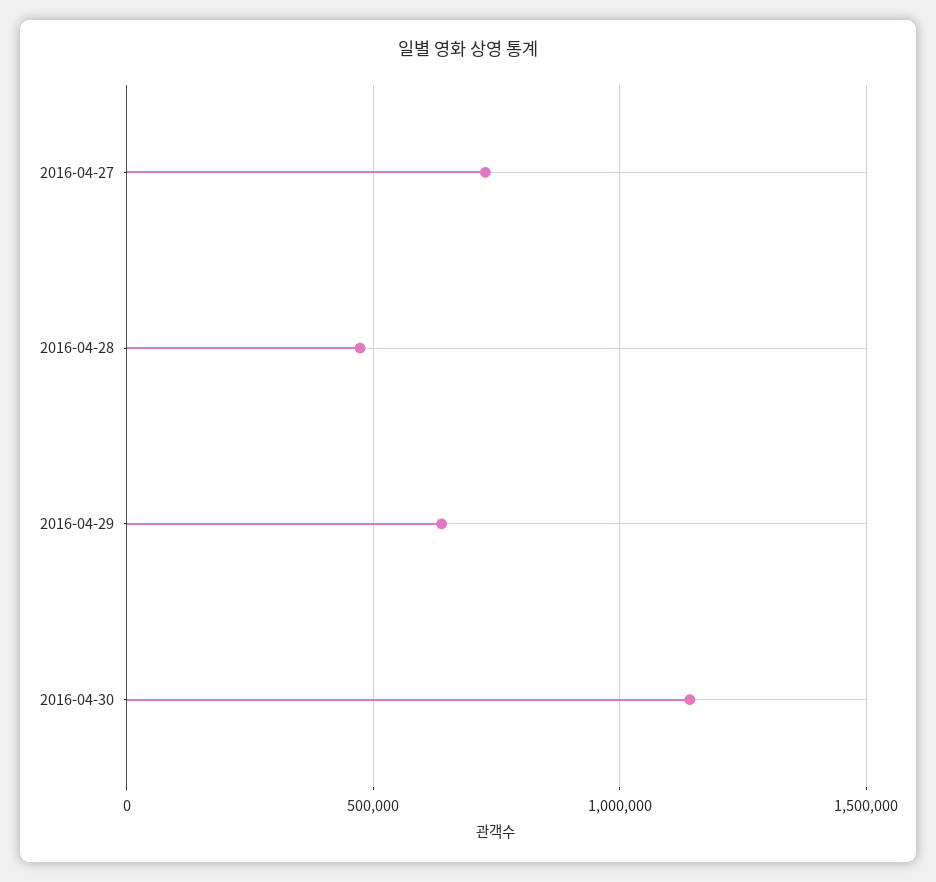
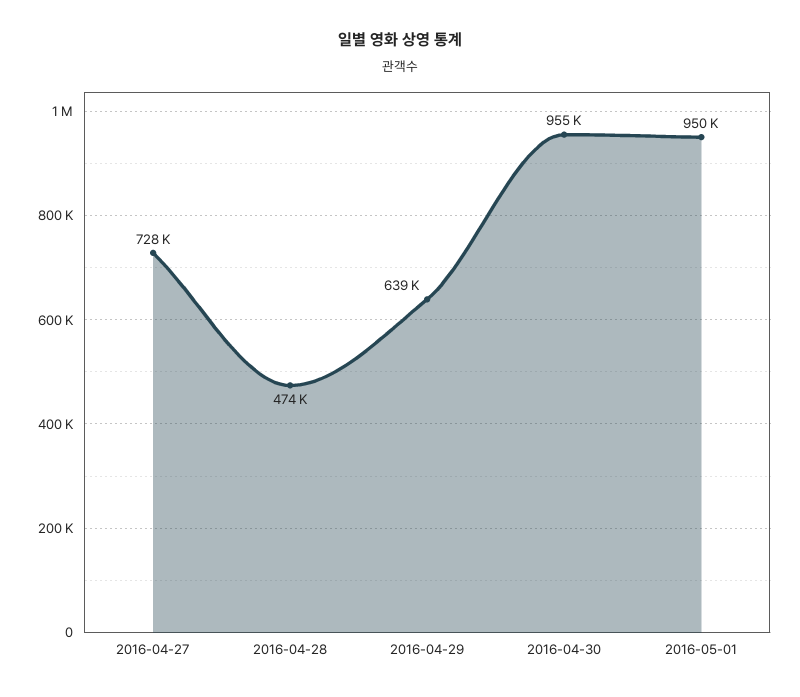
2016-04-30: 1150000 -> 955000
2016-05-01: none -> 950000

